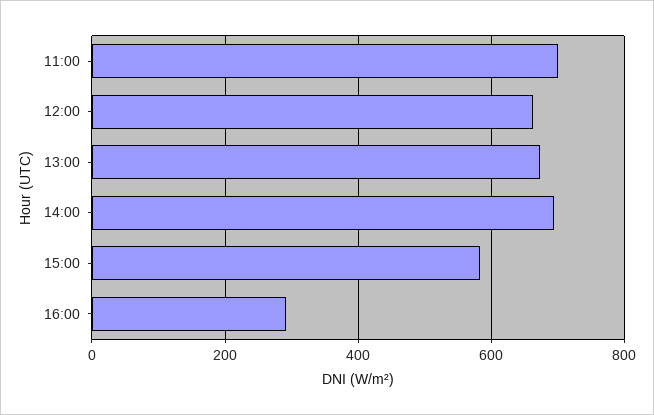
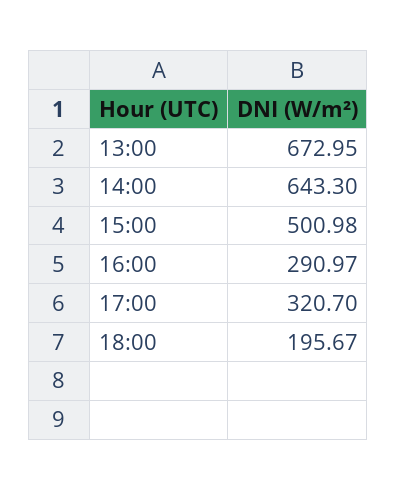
11:00: 700 -> none
12:00: 660 -> none
14:00: 700 -> 643.3
15:00: 580 -> 500.98
17:00: none -> 320.7
18:00: none -> 195.67

